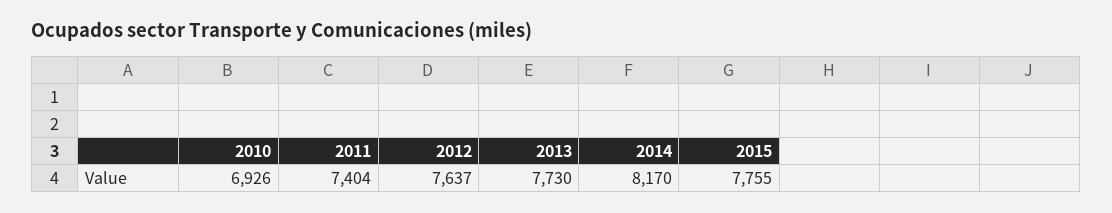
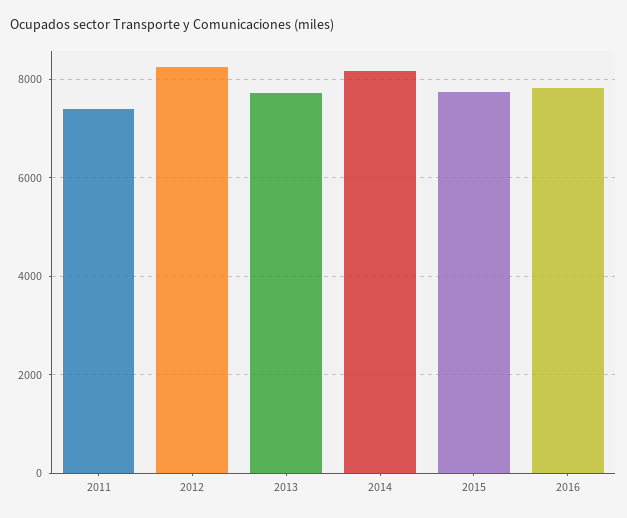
2010: 6926 -> none
2012: 7637 -> 8200
2016: none -> 7800

